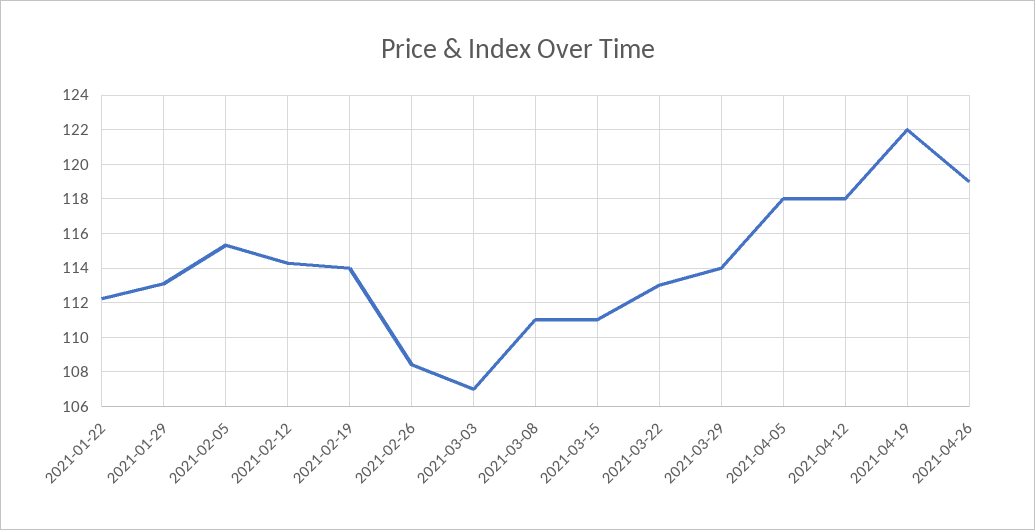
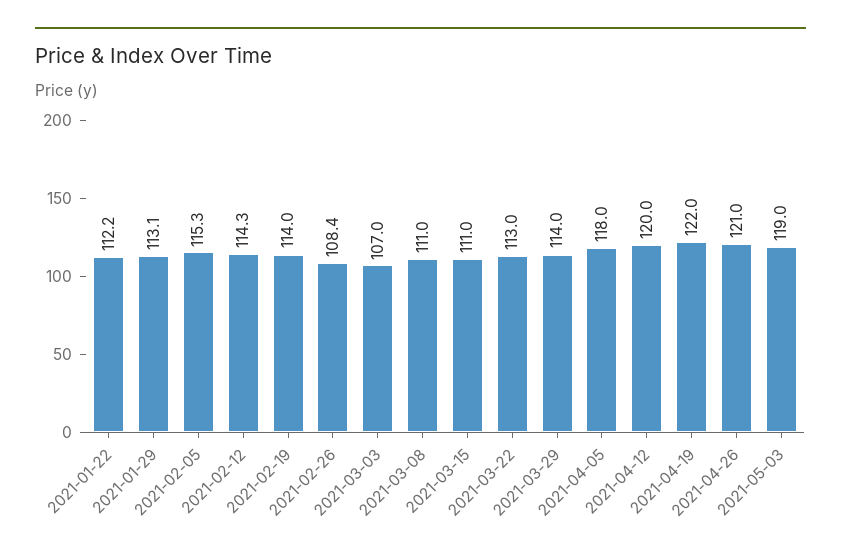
2021-04-12: 118 -> 120
2021-04-26: 119 -> 121
2021-05-03: none -> 119

